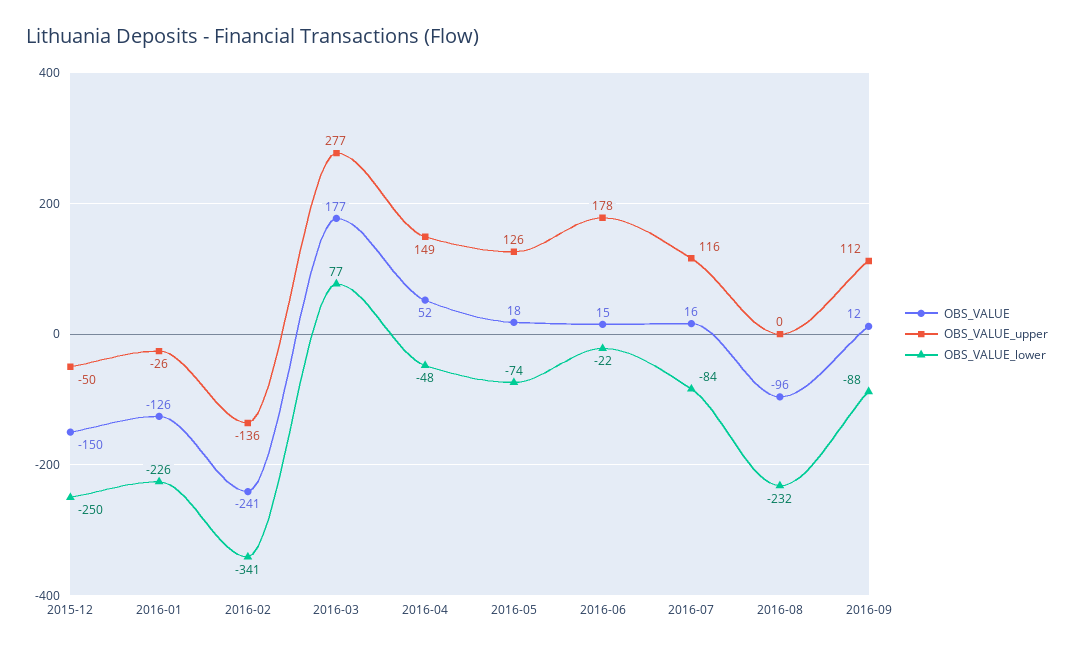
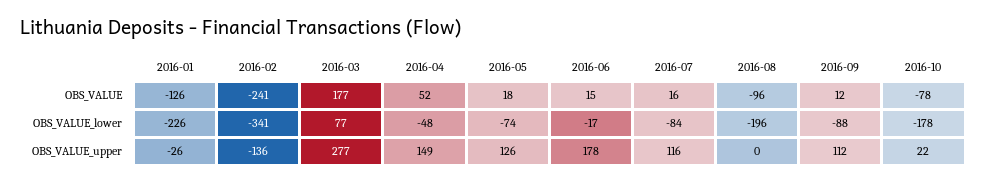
OBS_VALUE, 2015-12: -150 -> none
OBS_VALUE_upper, 2015-12: -50 -> none
OBS_VALUE_lower, 2015-12: -250 -> none
OBS_VALUE_lower, 2016-06: -22 -> -17
OBS_VALUE_lower, 2016-08: -232 -> -196
OBS_VALUE, 2016-10: none -> -78
OBS_VALUE_lower, 2016-10: none -> -178
OBS_VALUE_upper, 2016-10: none -> 22

